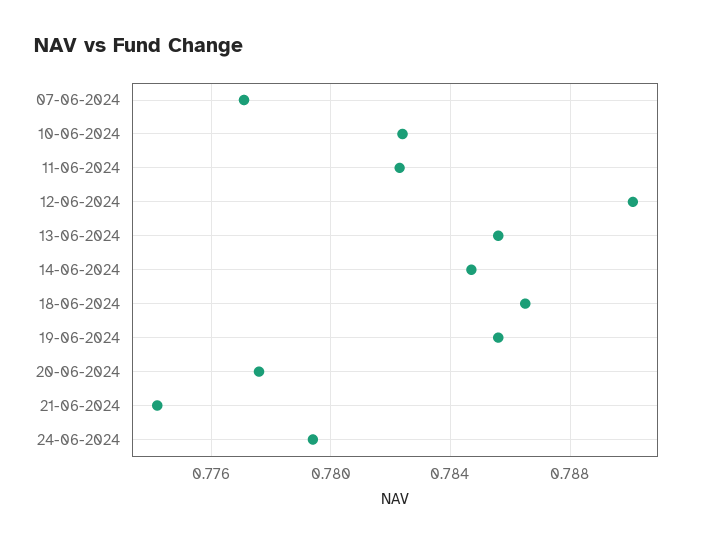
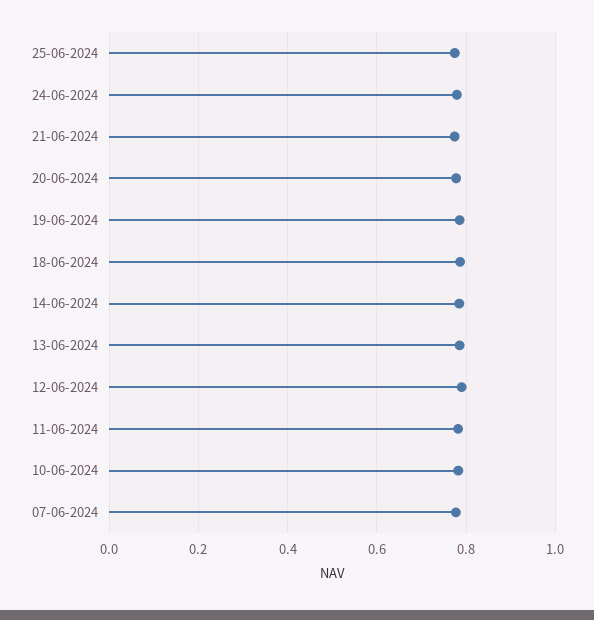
25-06-2024: none -> 0.78

